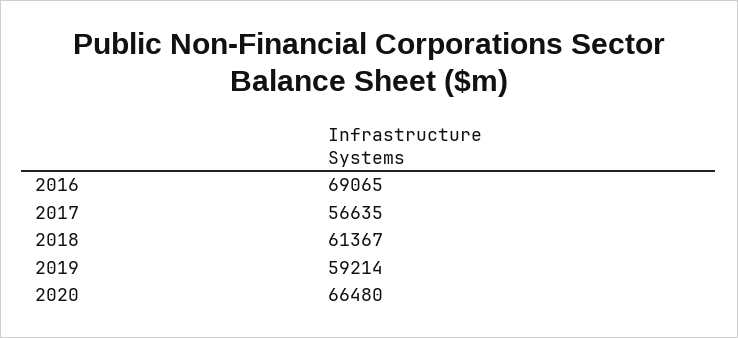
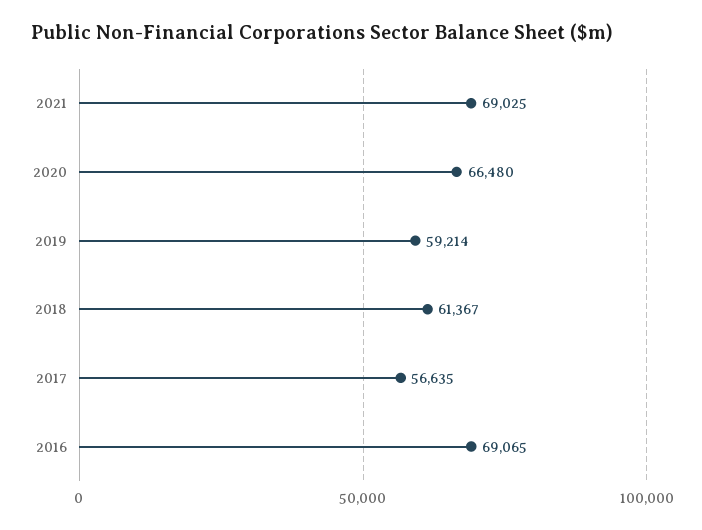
2021: none -> 69025

